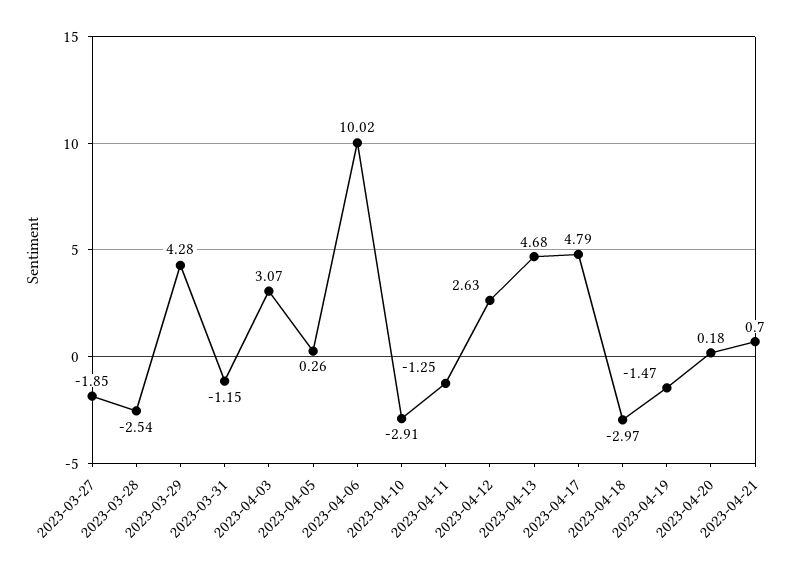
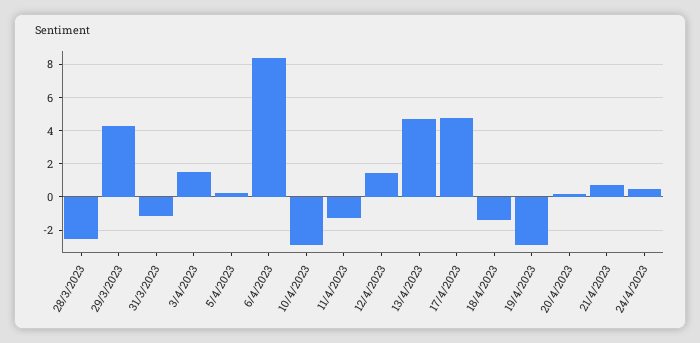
2023-03-27: -1.85 -> none
2023-04-03: 3.07 -> 1.5
2023-04-06: 10.02 -> 8.5
2023-04-12: 2.63 -> 1.5
2023-04-18: -2.97 -> -1.5
2023-04-19: -1.47 -> -3
24/4/2023: none -> 0.5

